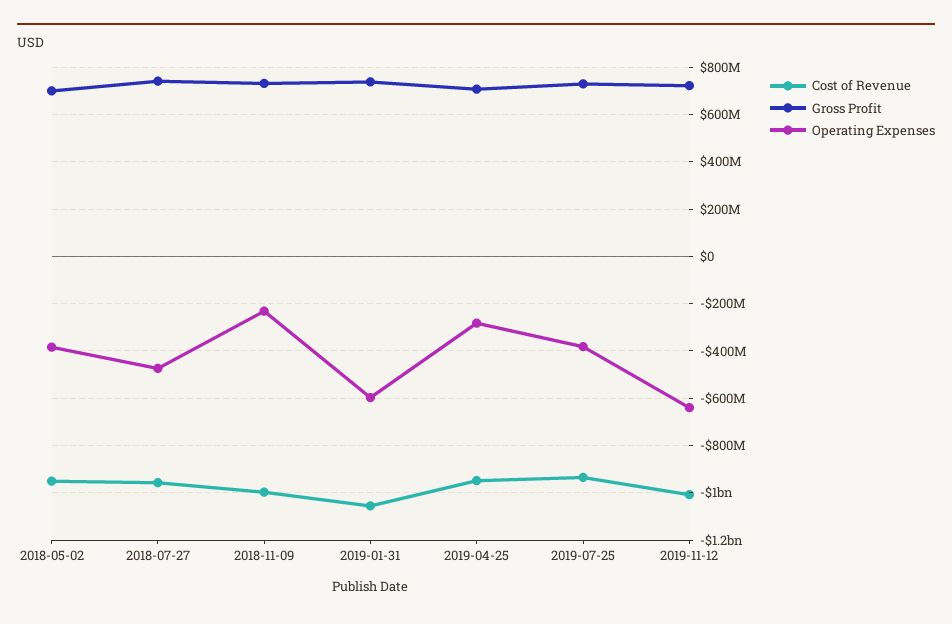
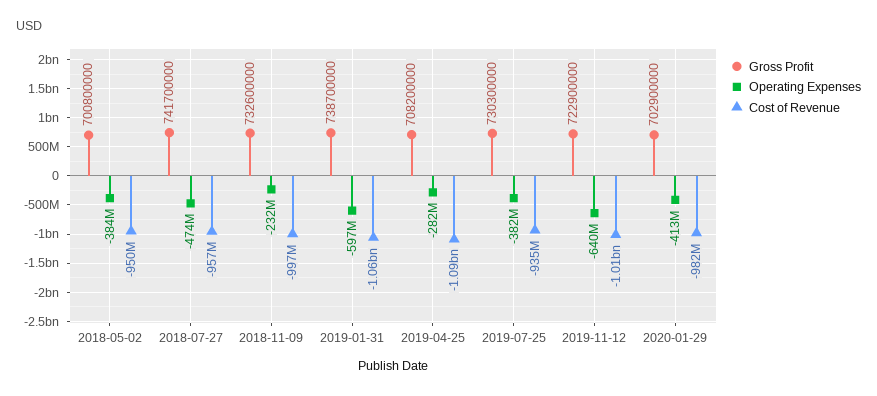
Cost of Revenue, 2019-04-25: -950000000 -> -1090000000
Gross Profit, 2020-01-29: none -> 702900000
Operating Expenses, 2020-01-29: none -> -413000000
Cost of Revenue, 2020-01-29: none -> -982000000

